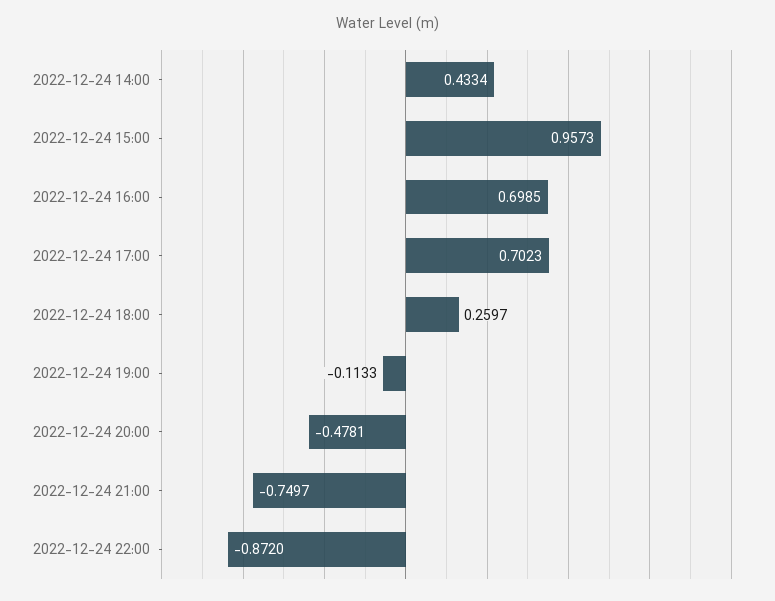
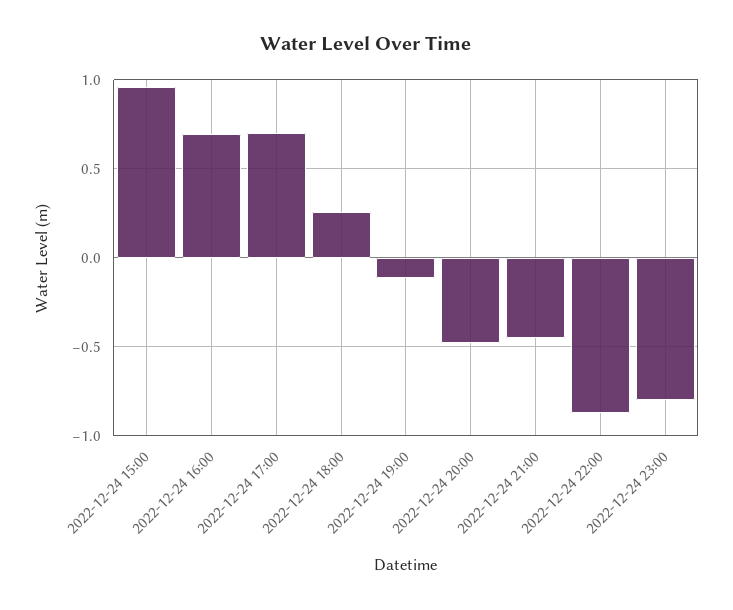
2022-12-24 14:00: 0.4334 -> none
2022-12-24 21:00: -0.7497 -> -0.45
2022-12-24 23:00: none -> -0.8

